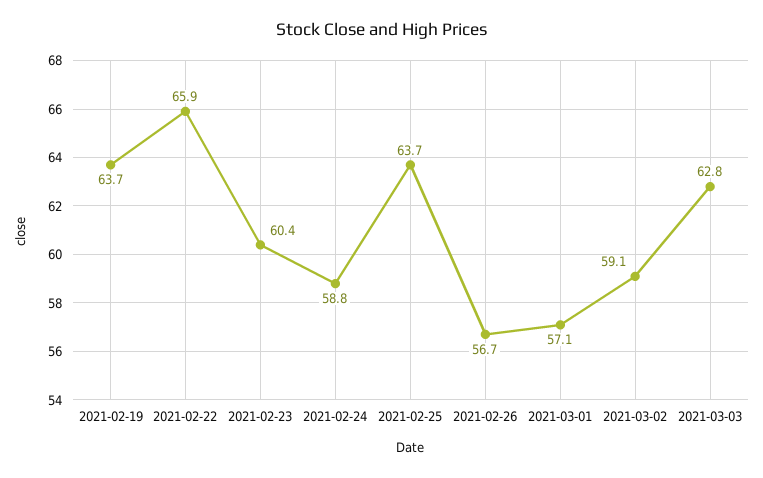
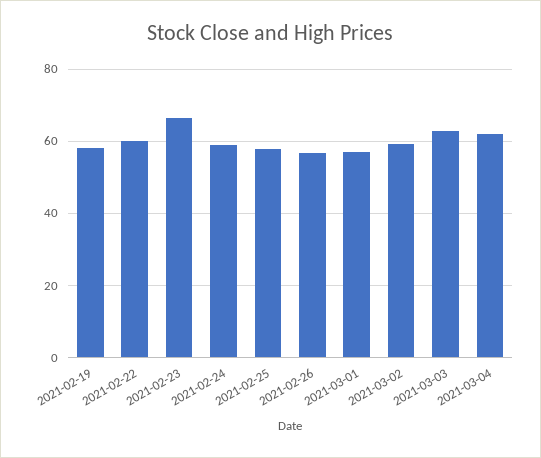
2021-02-19: 63.7 -> 58
2021-02-22: 65.9 -> 60
2021-02-23: 60.4 -> 66
2021-02-25: 63.7 -> 58
2021-03-04: none -> 62

